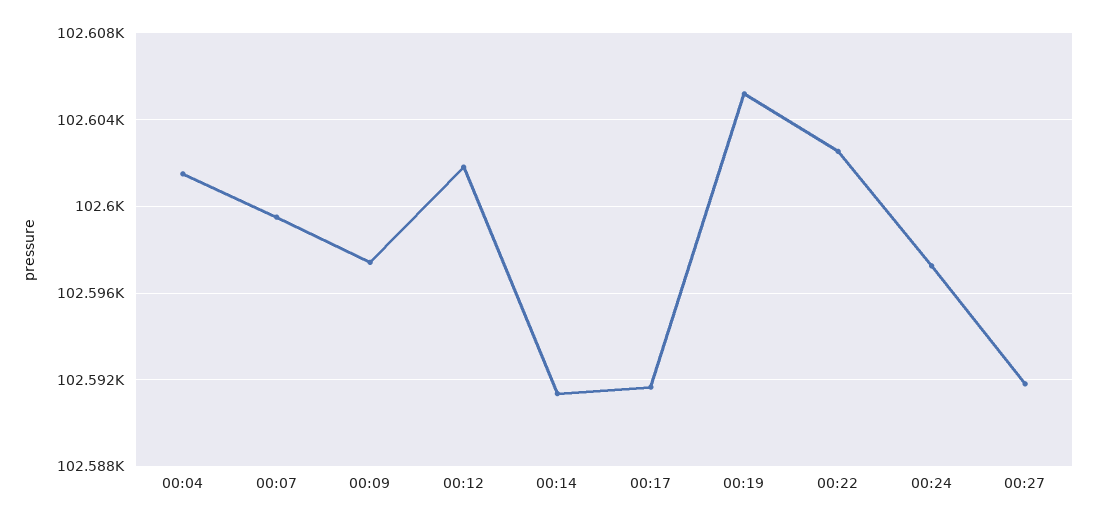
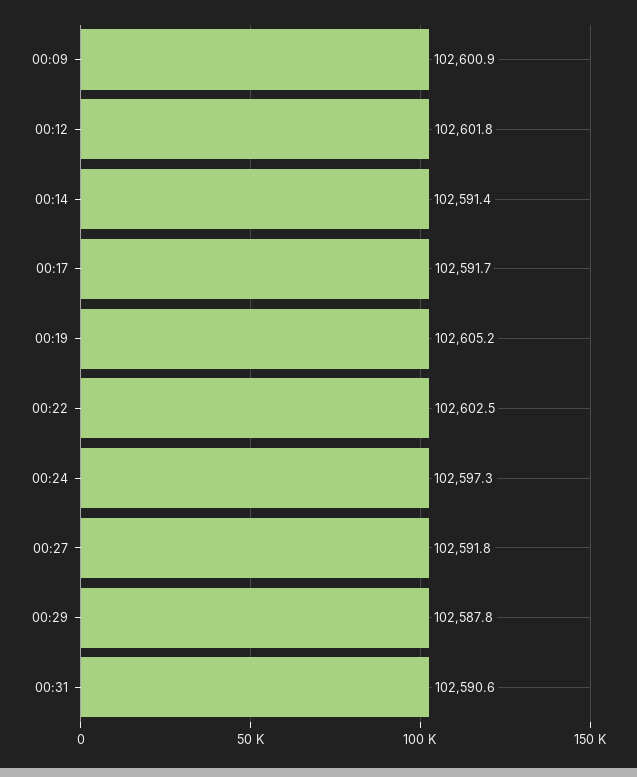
00:04: 102601.5 -> none
00:07: 102599.5 -> none
00:09: 102597.5 -> 102600.9
00:29: none -> 102587.8
00:31: none -> 102590.6

